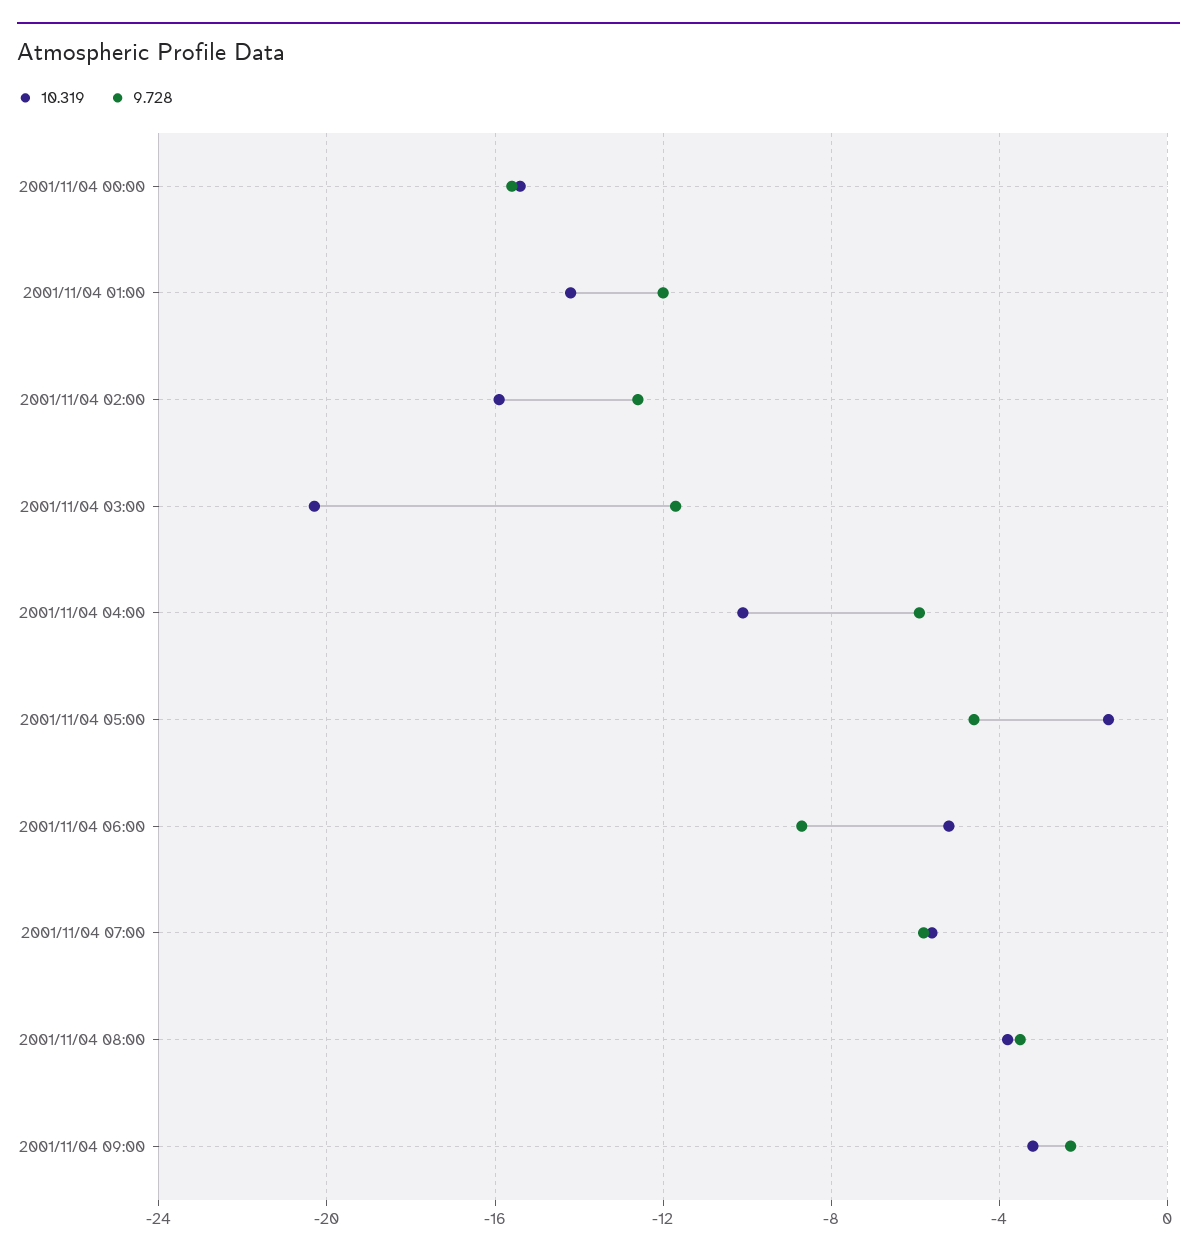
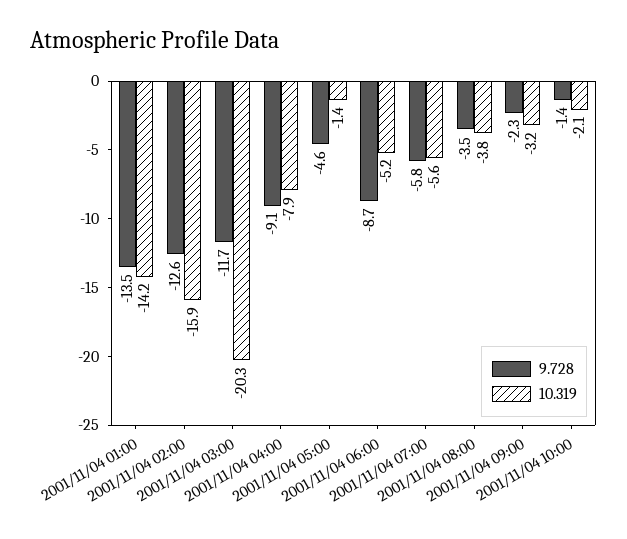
10.319, 2001/11/04 00:00: -15.5 -> none
9.728, 2001/11/04 00:00: -15.5 -> none
9.728, 2001/11/04 01:00: -12 -> -13.5
10.319, 2001/11/04 04:00: -10 -> -7.9
9.728, 2001/11/04 04:00: -6 -> -9.1
9.728, 2001/11/04 10:00: none -> -1.4
10.319, 2001/11/04 10:00: none -> -2.1

